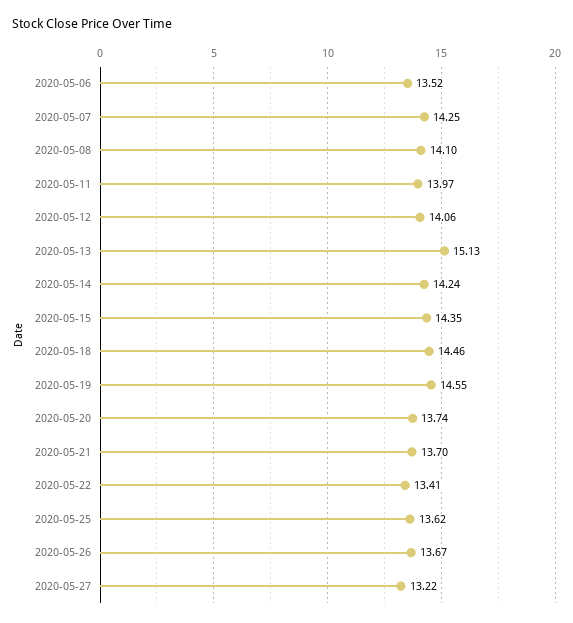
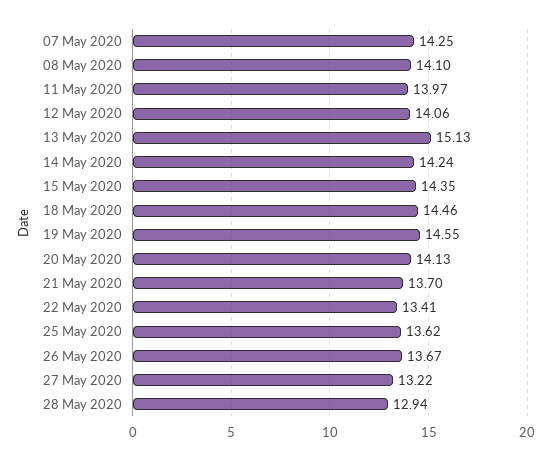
2020-05-06: 13.52 -> none
2020-05-20: 13.74 -> 14.13
28 May 2020: none -> 12.94

